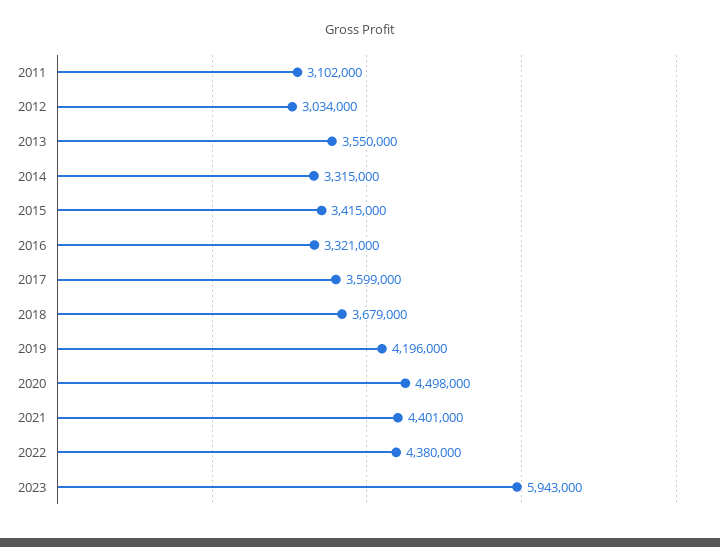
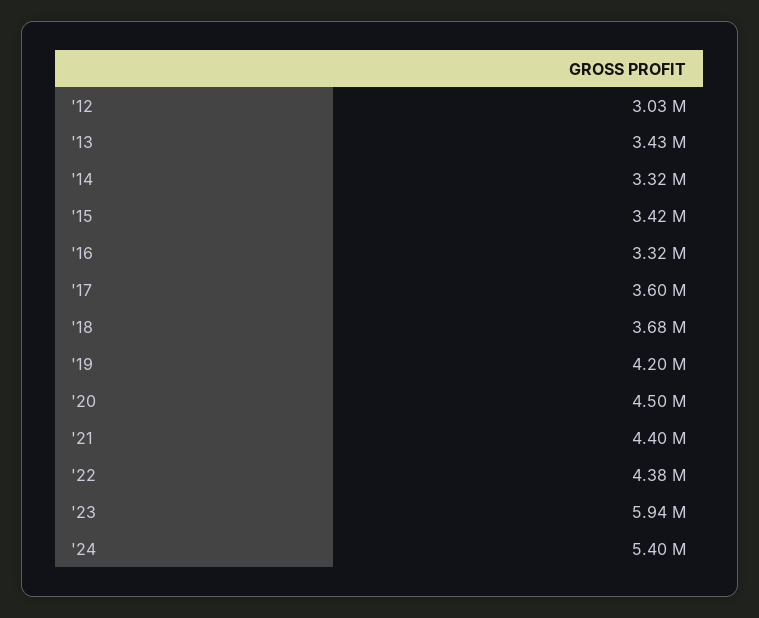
2011: 3102000 -> none
2013: 3550000 -> 3430000
'24: none -> 5400000

